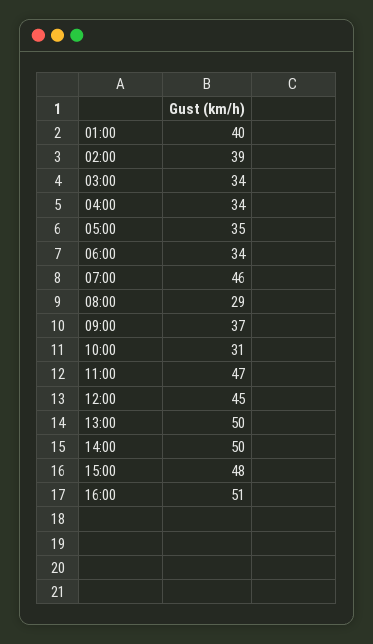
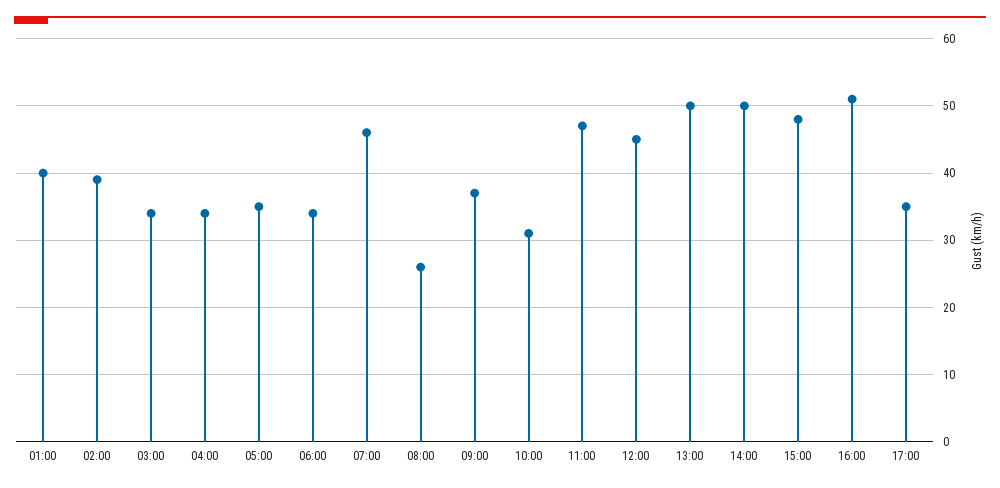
08:00: 29 -> 26
17:00: none -> 35

